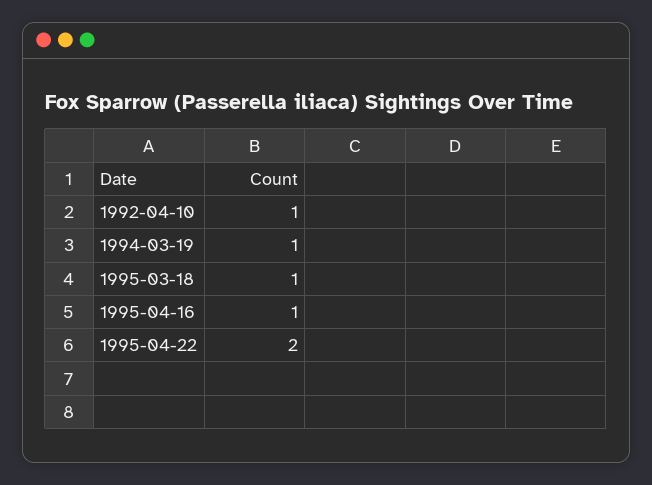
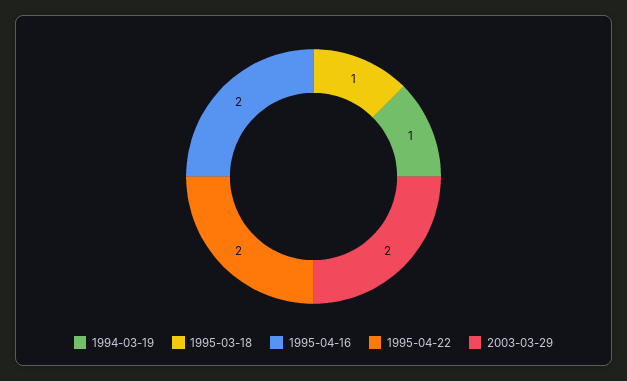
1992-04-10: 1 -> none
1995-04-16: 1 -> 2
2003-03-29: none -> 2

